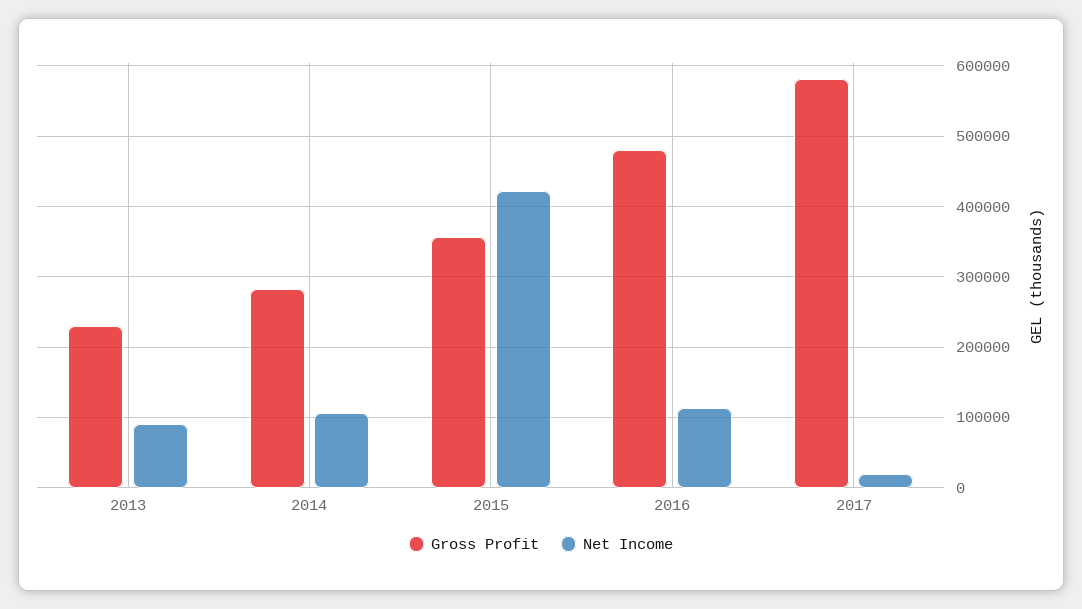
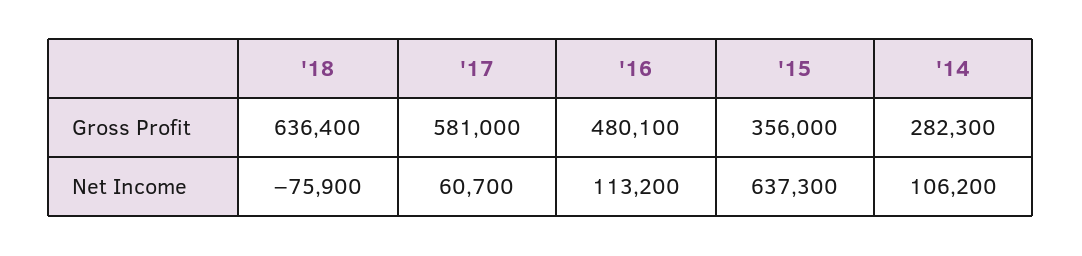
Gross Profit, 2013: 230000 -> none
Net Income, 2013: 90000 -> none
Net Income, 2015: 420000 -> 637300
Net Income, 2017: 20000 -> 60700
Gross Profit, '18: none -> 636400
Net Income, '18: none -> -75900

